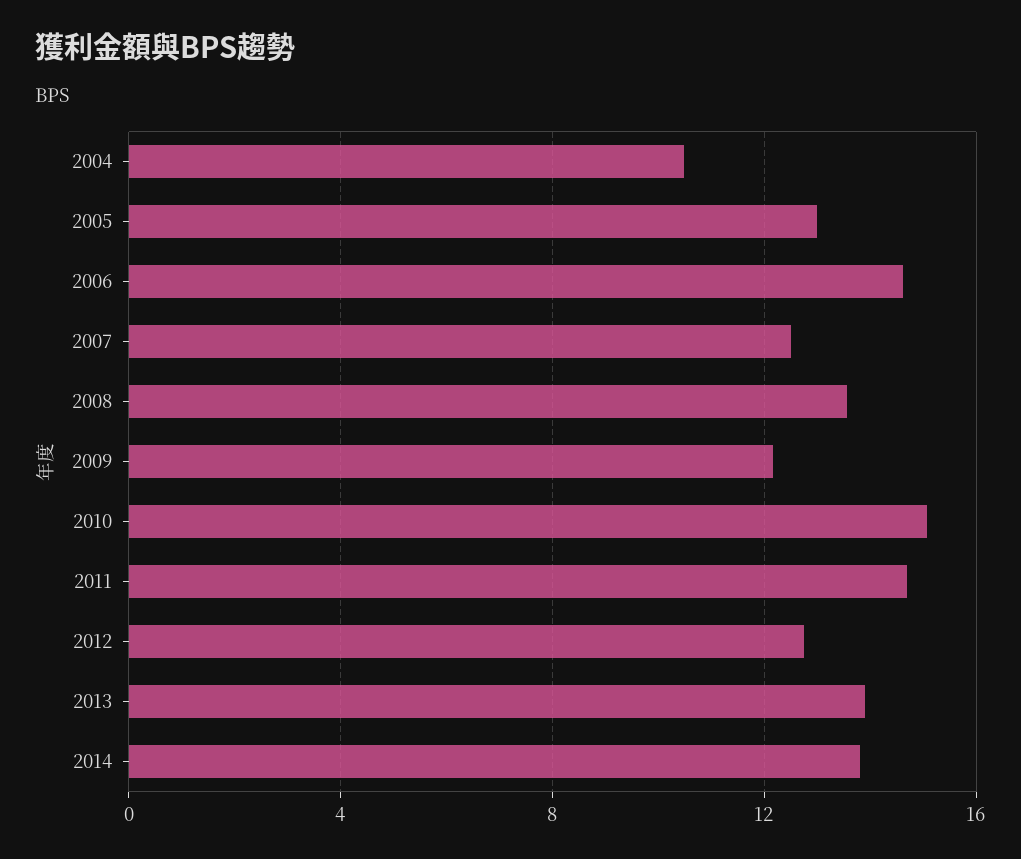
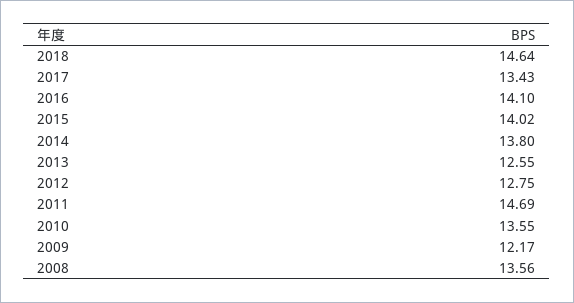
2004: 10.5 -> none
2005: 13 -> none
2006: 14.5 -> none
2007: 12.5 -> none
2010: 15 -> 13.55
2013: 14 -> 12.55
2018: none -> 14.64
2017: none -> 13.43
2016: none -> 14.1
2015: none -> 14.02

